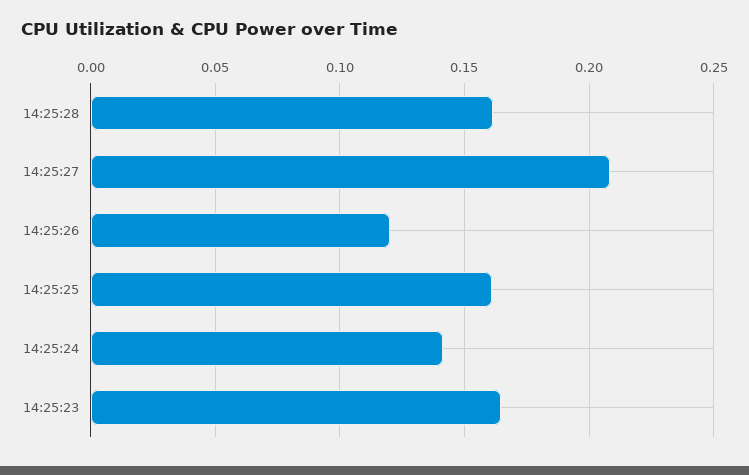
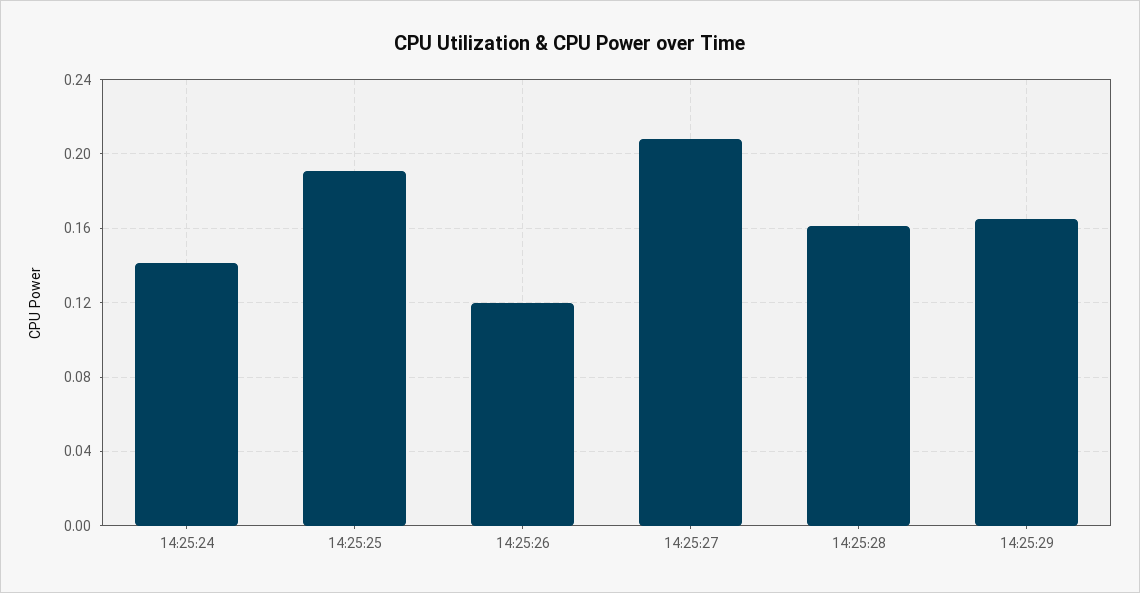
14:25:25: 0.16 -> 0.19
14:25:23: 0.165 -> none
14:25:29: none -> 0.165

